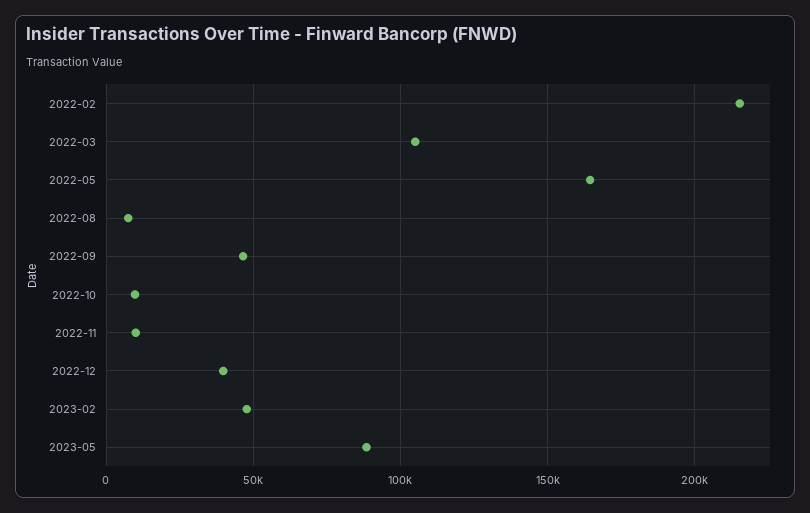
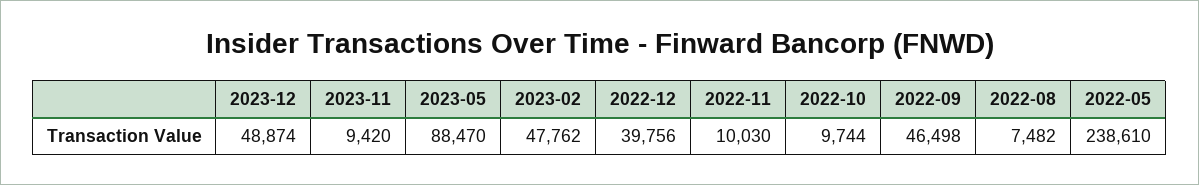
2022-02: 215000 -> none
2022-03: 105000 -> none
2022-05: 165000 -> 238610
2023-12: none -> 48874
2023-11: none -> 9420

